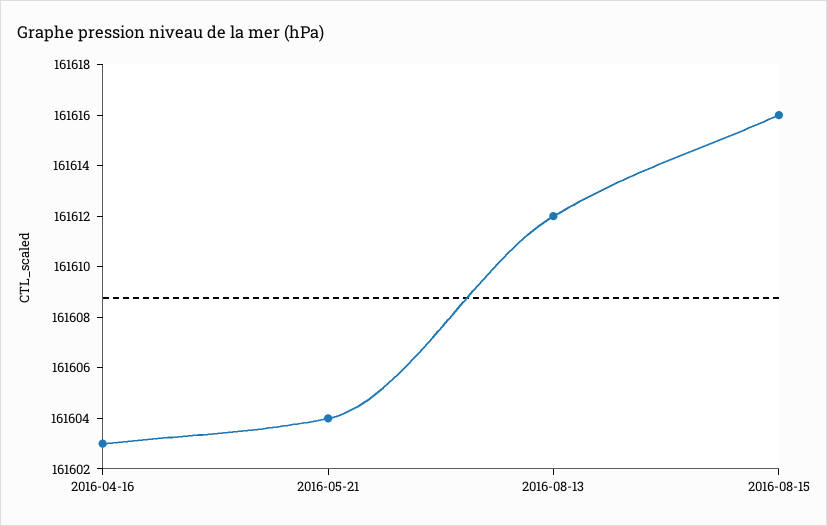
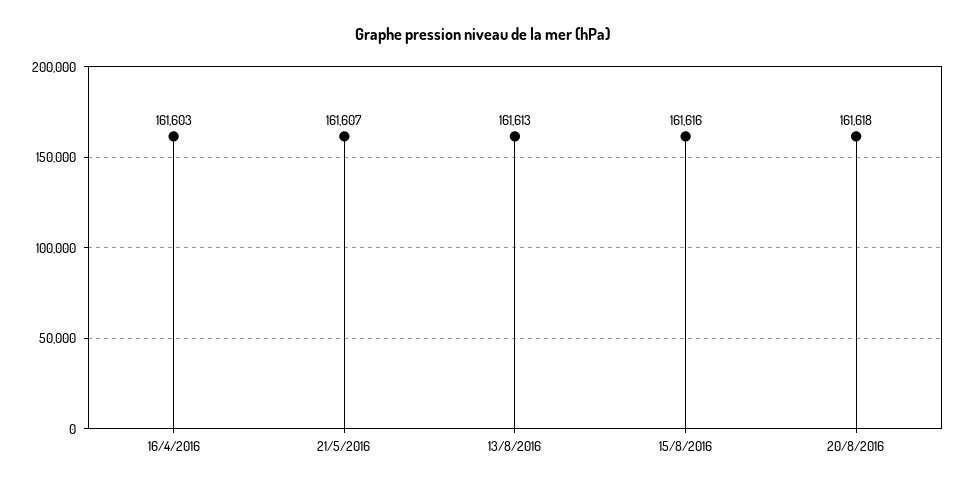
2016-05-21: 161604 -> 161607
2016-08-13: 161612 -> 161613
20/8/2016: none -> 161618

